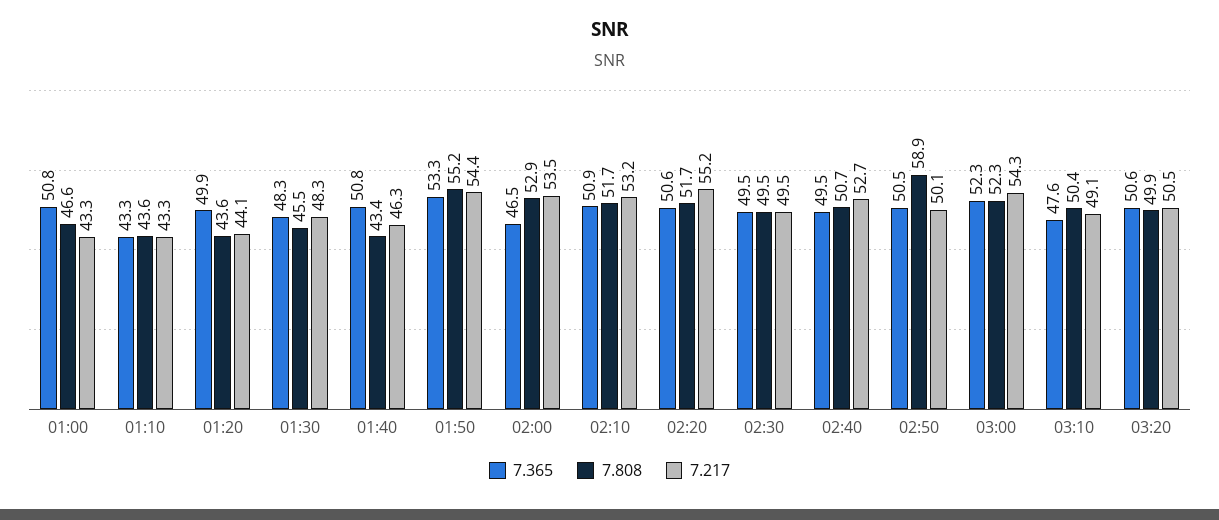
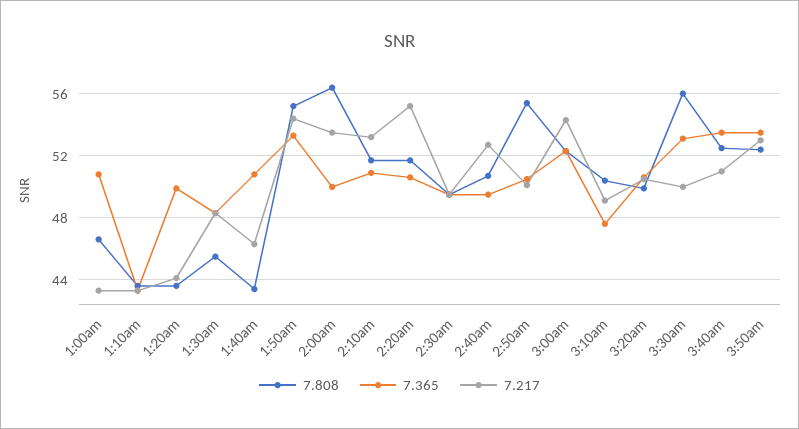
7.365, 02:00: 46.5 -> 50
7.808, 02:00: 52.9 -> 56.5
7.808, 02:50: 58.9 -> 55.5
7.808, 3:30am: none -> 56
7.365, 3:30am: none -> 53
7.217, 3:30am: none -> 50
7.808, 3:40am: none -> 52.5
7.365, 3:40am: none -> 53.5
7.217, 3:40am: none -> 51
7.808, 3:50am: none -> 52.5
7.365, 3:50am: none -> 53.5
7.217, 3:50am: none -> 53

